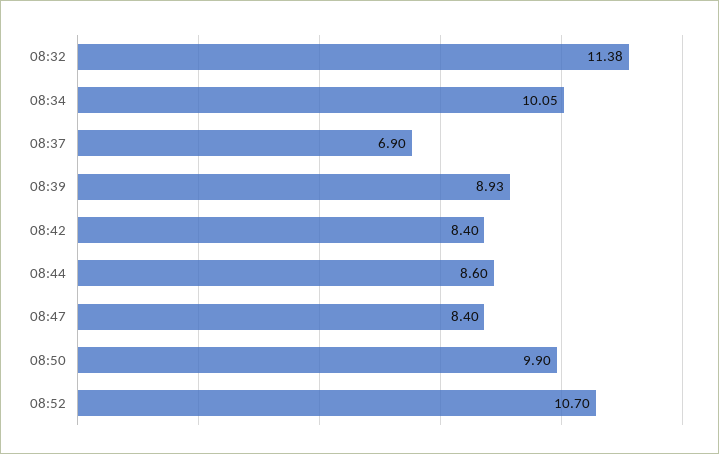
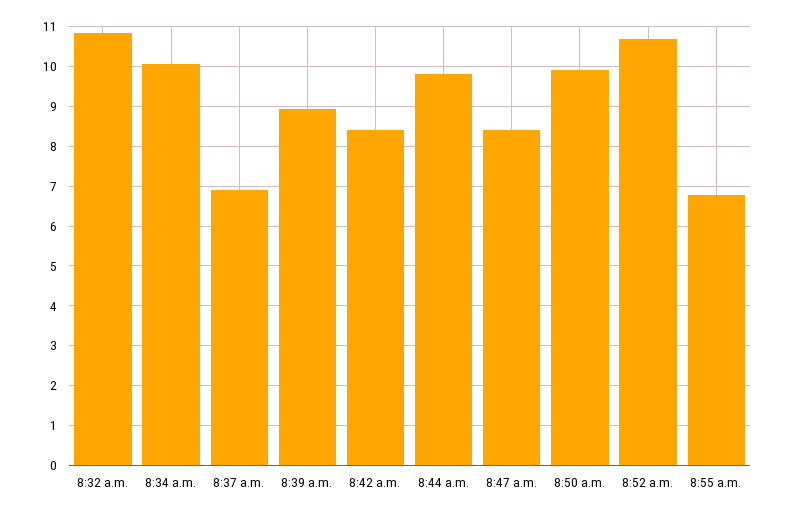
08:32: 11.38 -> 10.8
08:44: 8.6 -> 9.8
8:55 a.m.: none -> 6.8

